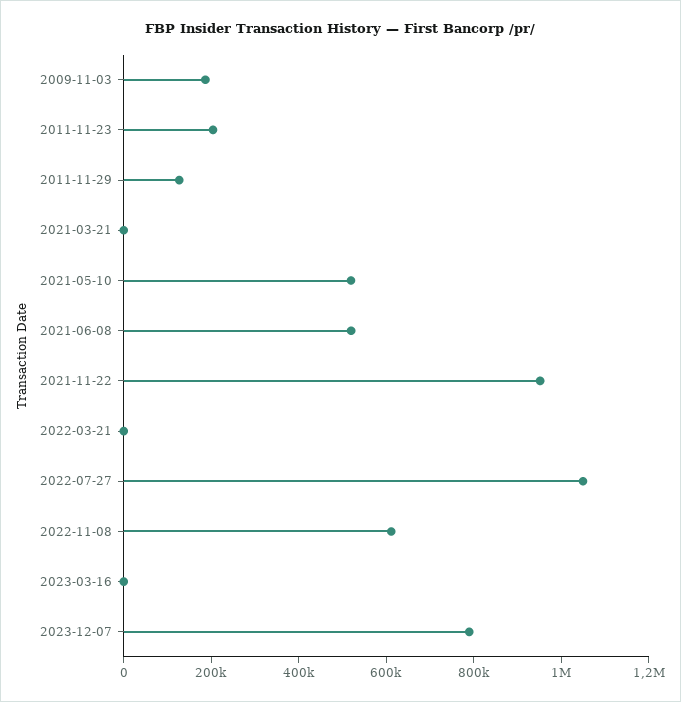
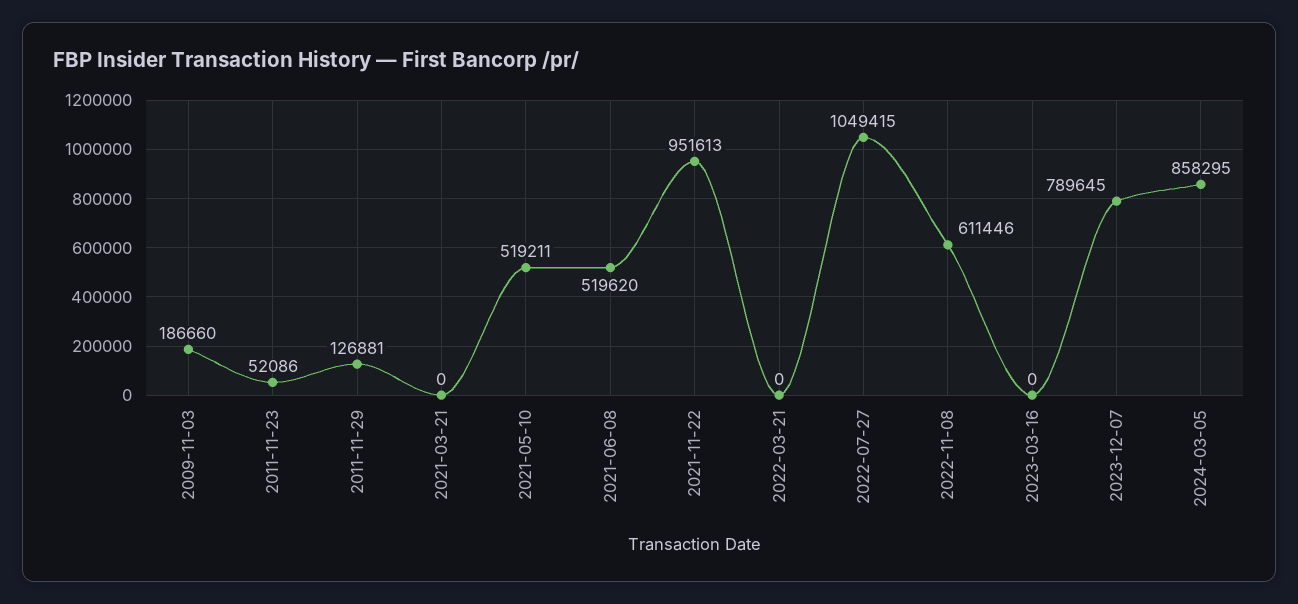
2011-11-23: 200000 -> 52086
2024-03-05: none -> 858295

